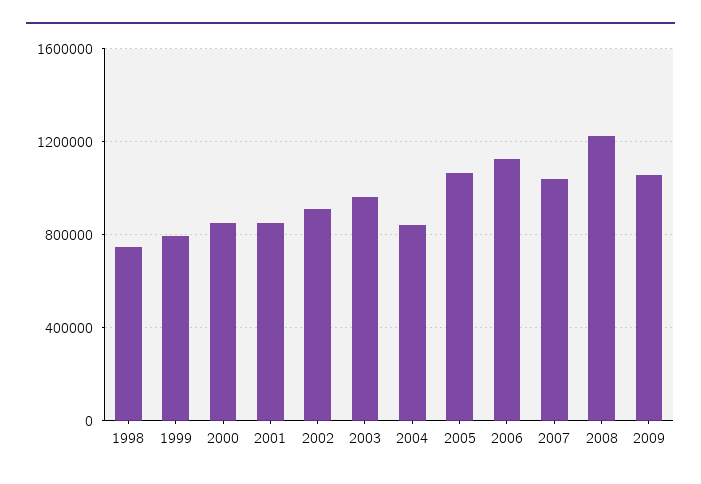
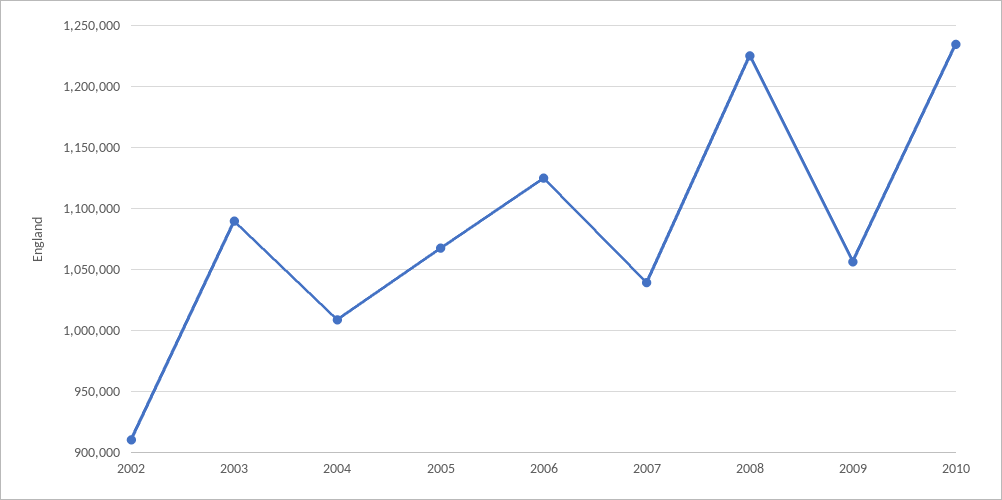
1998: 750000 -> none
1999: 800000 -> none
2000: 850000 -> none
2001: 850000 -> none
2003: 950000 -> 1090000
2004: 850000 -> 1010000
2010: none -> 1235000

